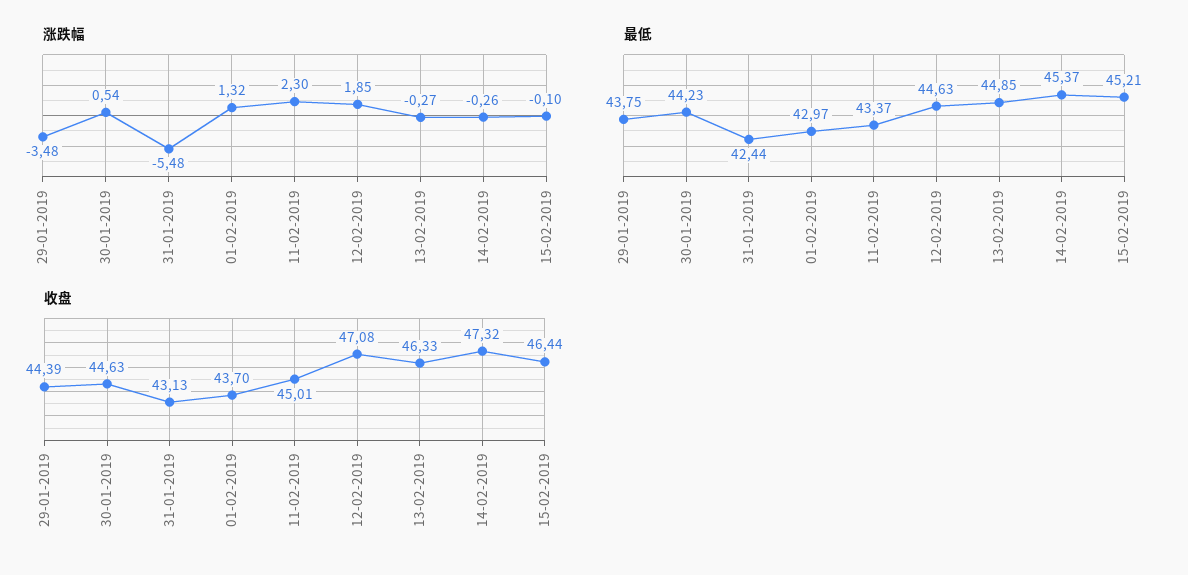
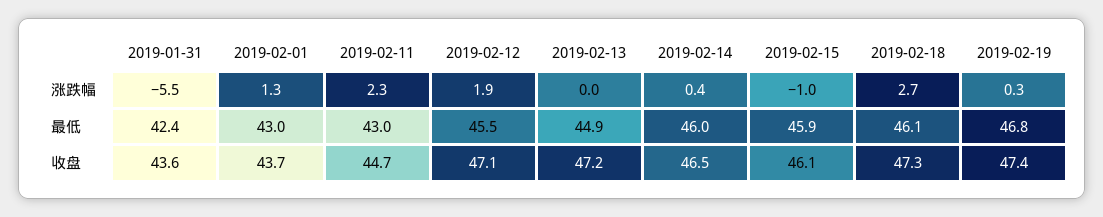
涨跌幅, 29-01-2019: -3.48 -> none
涨跌幅, 30-01-2019: 0.54 -> none
涨跌幅, 13-02-2019: -0.27 -> 0
涨跌幅, 14-02-2019: -0.26 -> 0.4
涨跌幅, 15-02-2019: -0.1 -> -1
最低, 29-01-2019: 43.75 -> none
最低, 30-01-2019: 44.23 -> none
最低, 11-02-2019: 43.37 -> 43
最低, 12-02-2019: 44.63 -> 45.5
最低, 14-02-2019: 45.37 -> 46
最低, 15-02-2019: 45.21 -> 45.9
收盘, 29-01-2019: 44.39 -> none
收盘, 30-01-2019: 44.63 -> none
收盘, 31-01-2019: 43.13 -> 43.6
收盘, 11-02-2019: 45.01 -> 44.7
收盘, 13-02-2019: 46.33 -> 47.2
收盘, 14-02-2019: 47.32 -> 46.5
收盘, 15-02-2019: 46.44 -> 46.1
涨跌幅, 2019-02-18: none -> 2.7
涨跌幅, 2019-02-19: none -> 0.3
最低, 2019-02-18: none -> 46.1
最低, 2019-02-19: none -> 46.8
收盘, 2019-02-18: none -> 47.3
收盘, 2019-02-19: none -> 47.4

